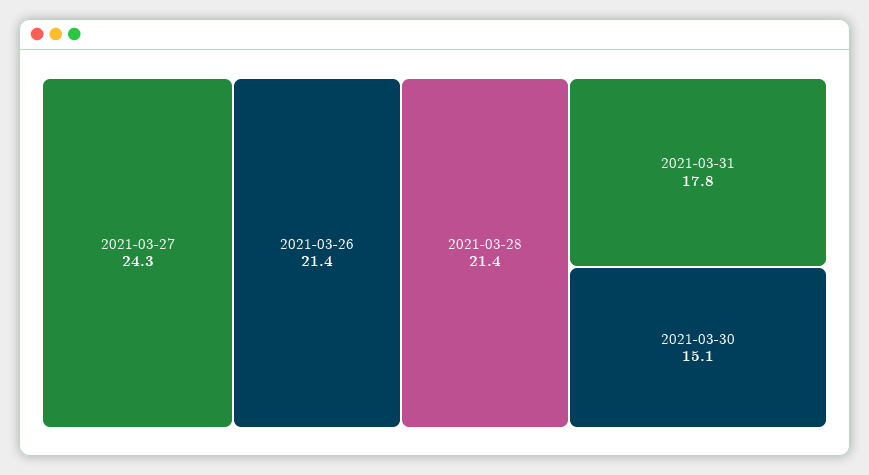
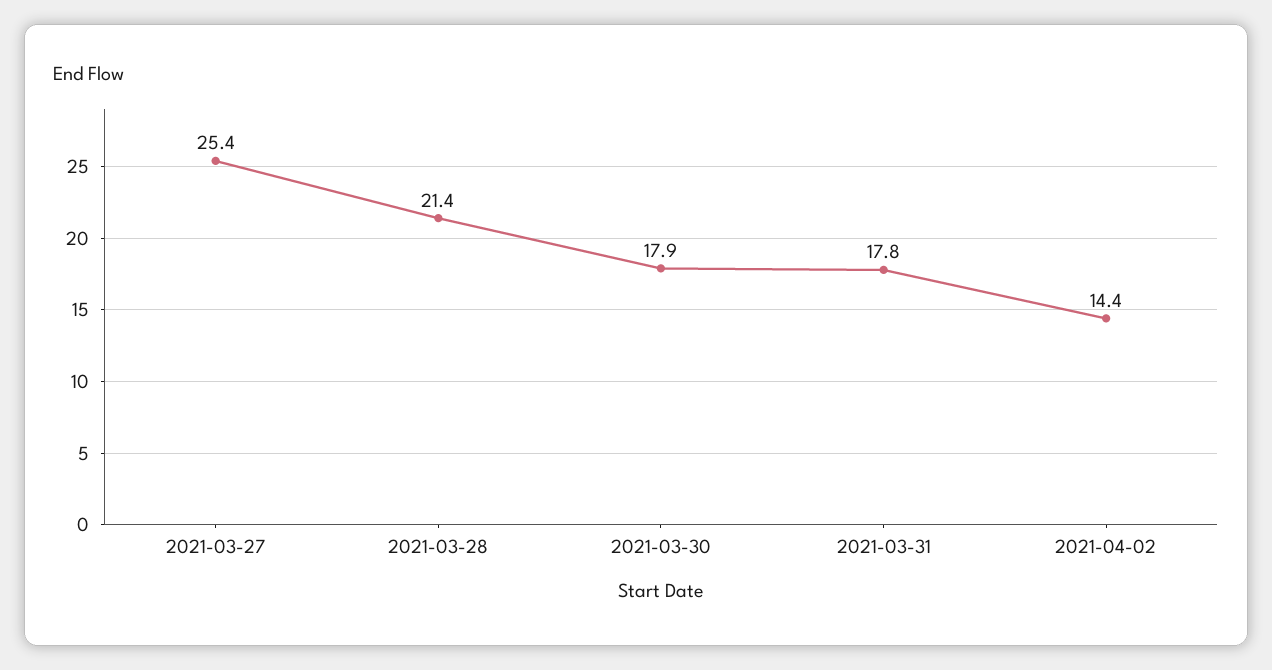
2021-03-27: 24.3 -> 25.4
2021-03-26: 21.4 -> none
2021-03-30: 15.1 -> 17.9
2021-04-02: none -> 14.4

